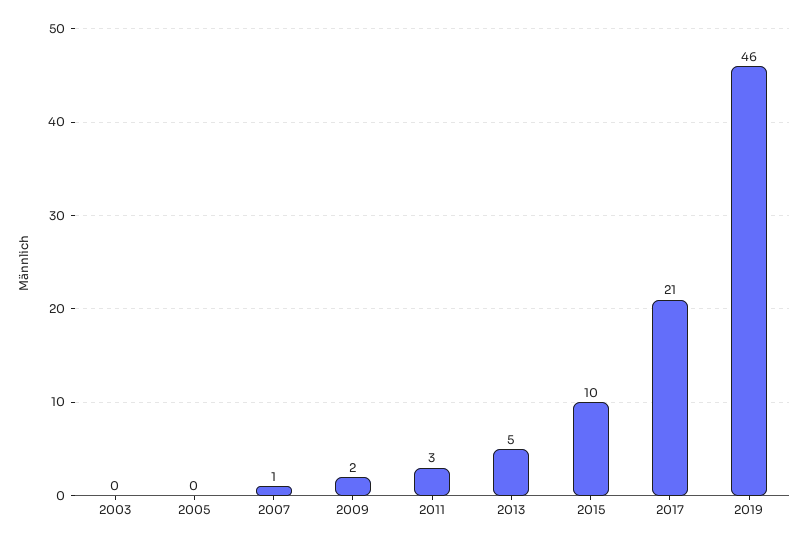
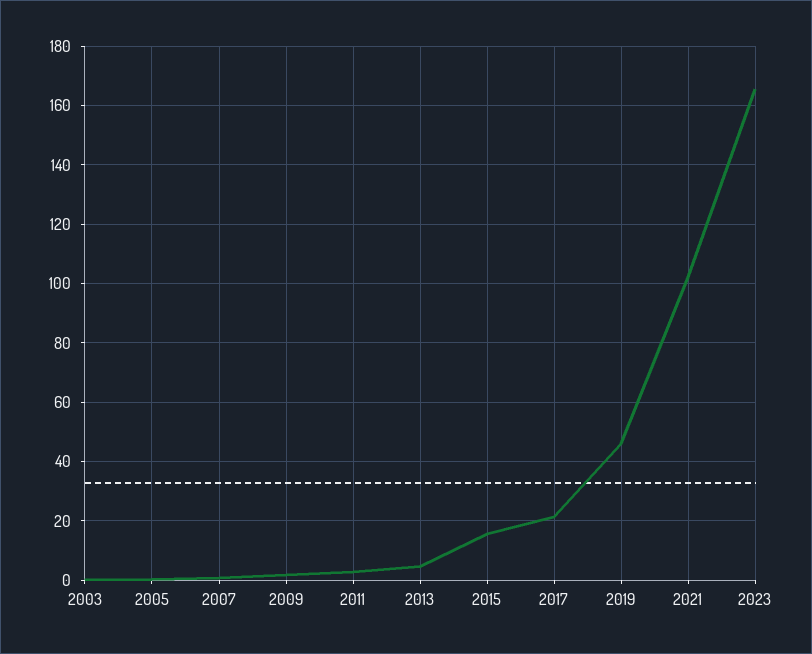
2015: 10 -> 15
2021: none -> 102.5
2023: none -> 165

